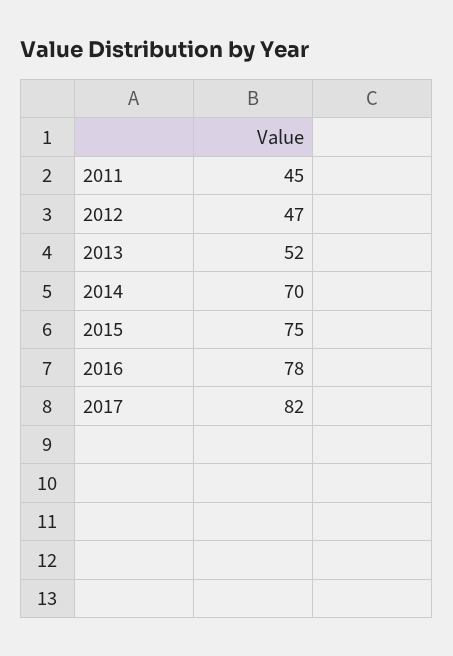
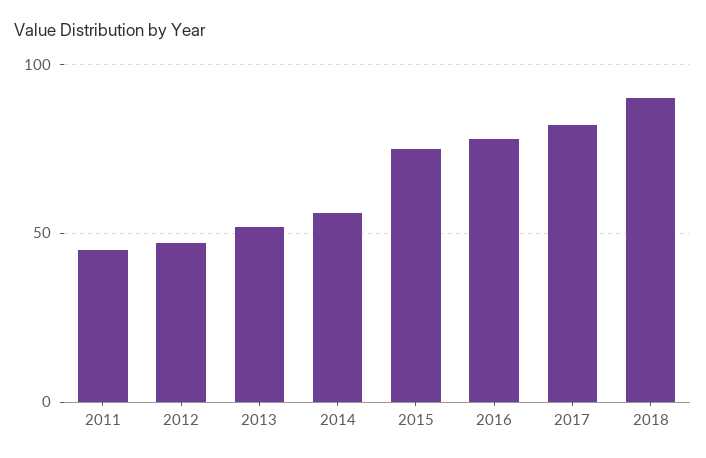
2014: 70 -> 55
2018: none -> 90

